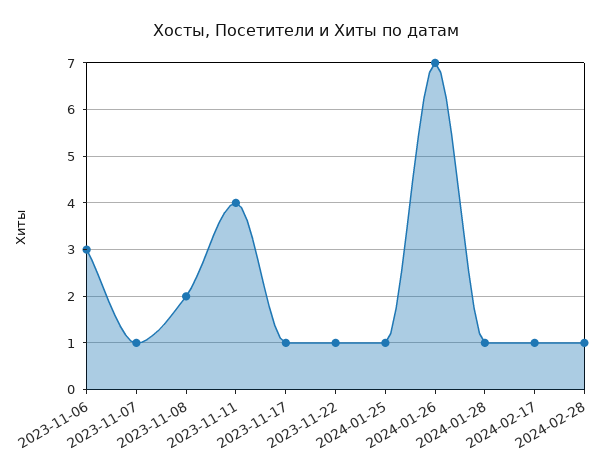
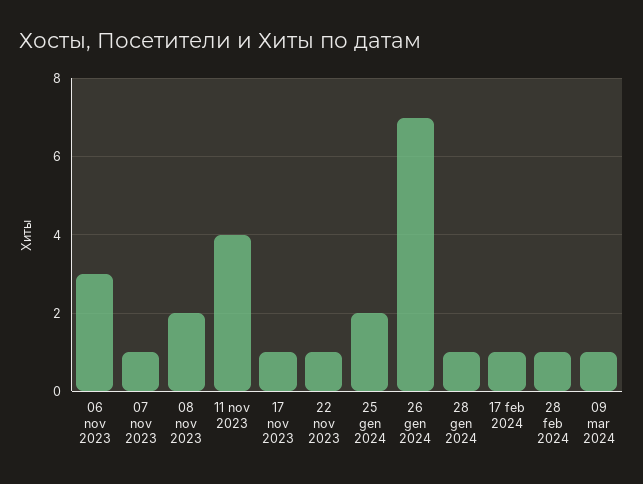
2024-01-25: 1 -> 2
09 mar 2024: none -> 1

